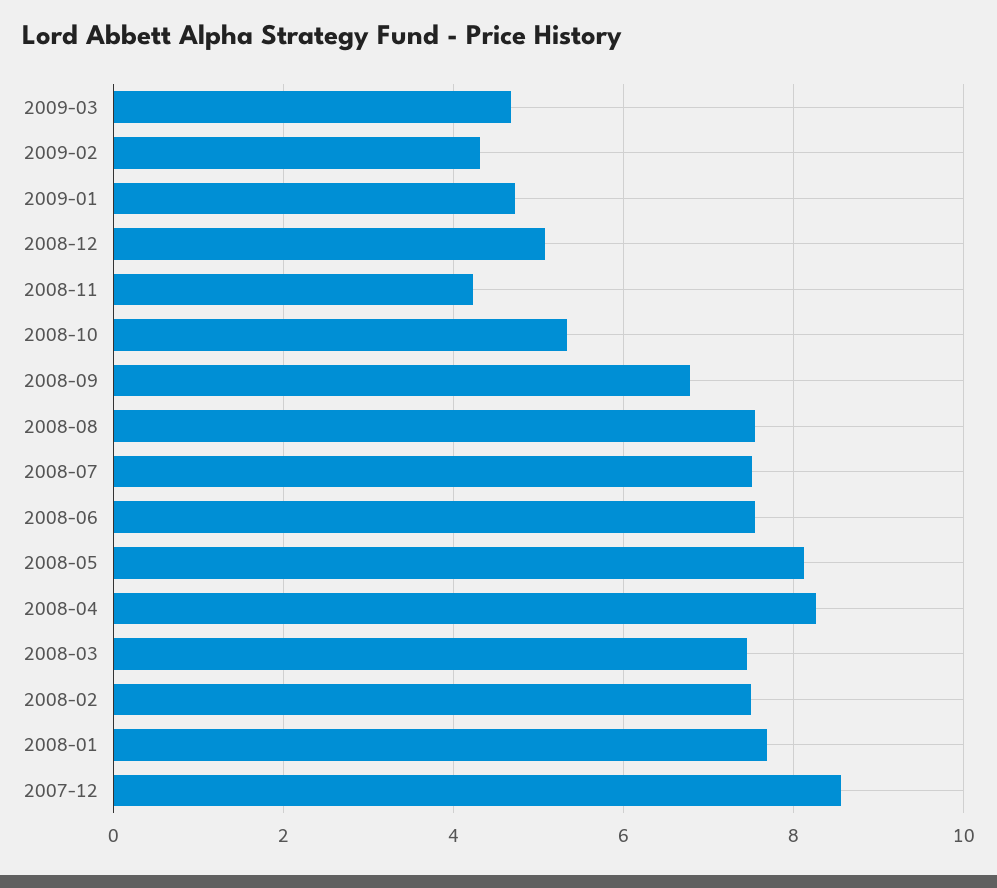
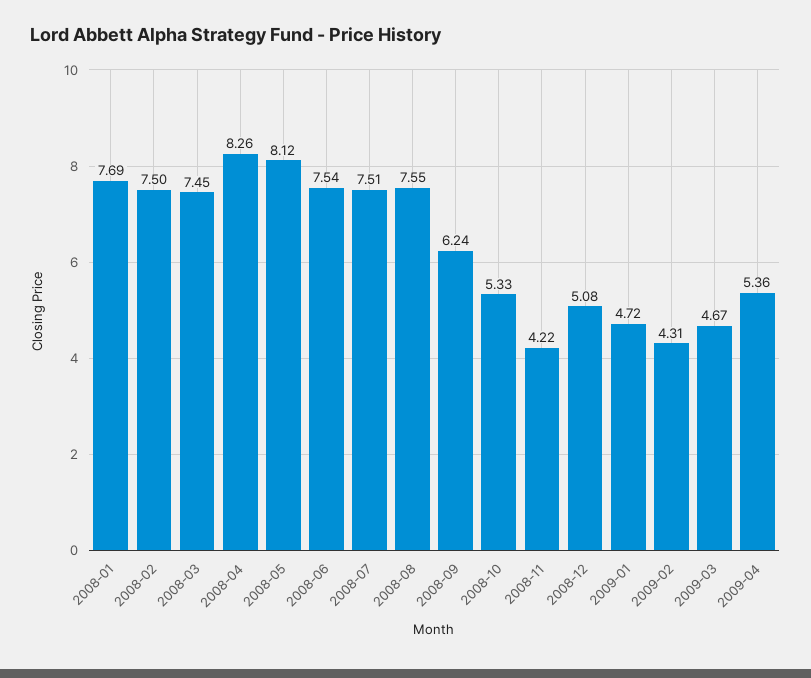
2008-09: 6.8 -> 6.24
2007-12: 8.6 -> none
2009-04: none -> 5.36

